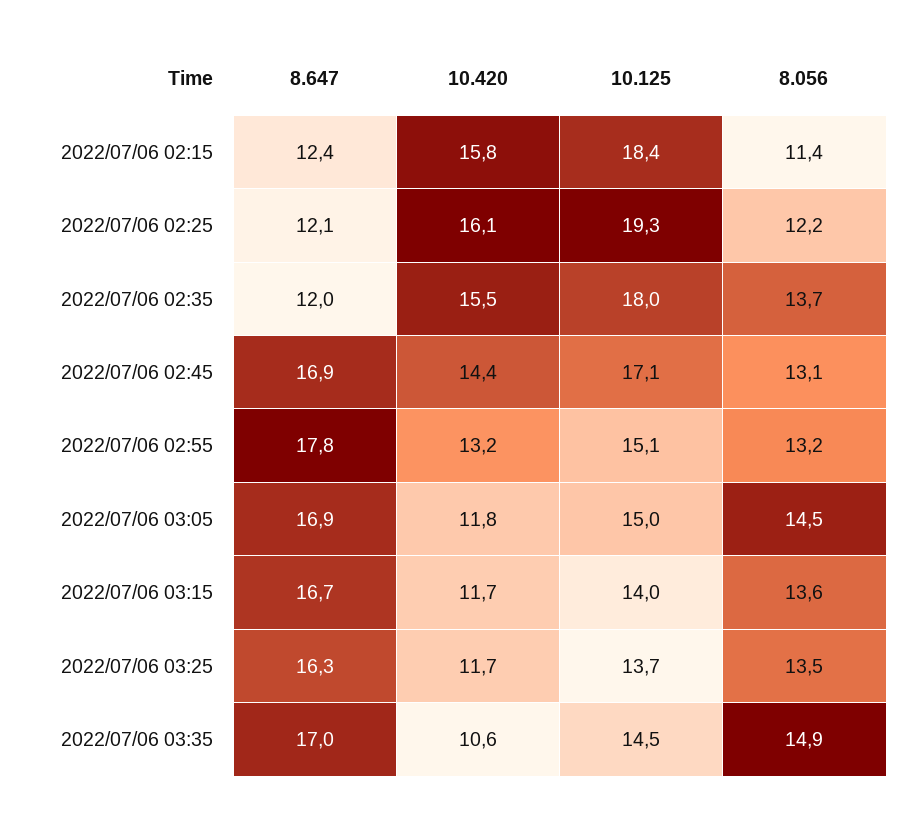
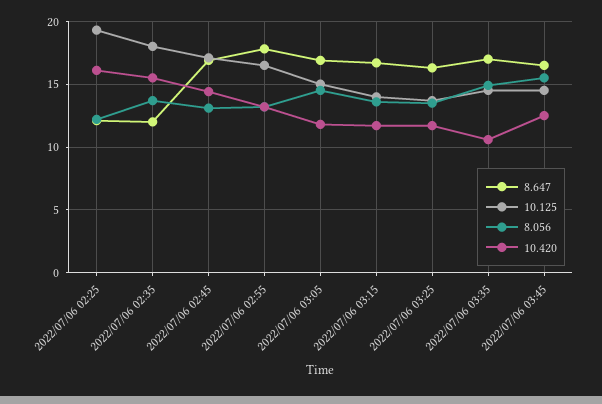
8.647, 2022/07/06 02:15: 12.4 -> none
10.420, 2022/07/06 02:15: 15.8 -> none
10.125, 2022/07/06 02:15: 18.4 -> none
8.056, 2022/07/06 02:15: 11.4 -> none
10.125, 2022/07/06 02:55: 15.1 -> 16.5
8.647, 2022/07/06 03:45: none -> 16.5
10.125, 2022/07/06 03:45: none -> 14.5
8.056, 2022/07/06 03:45: none -> 15.5
10.420, 2022/07/06 03:45: none -> 12.5

